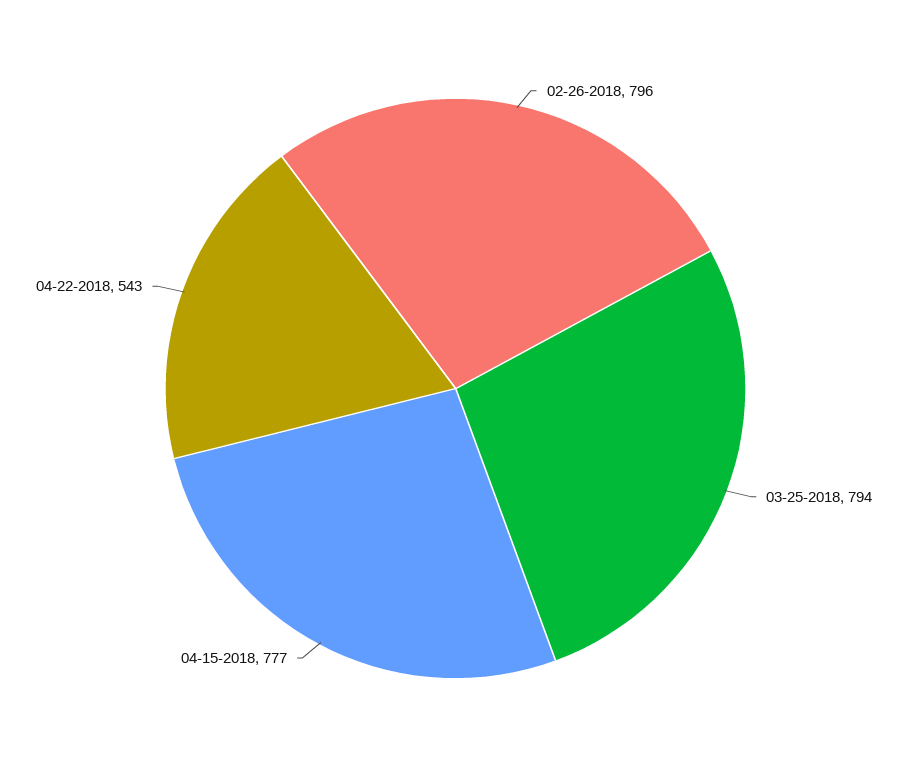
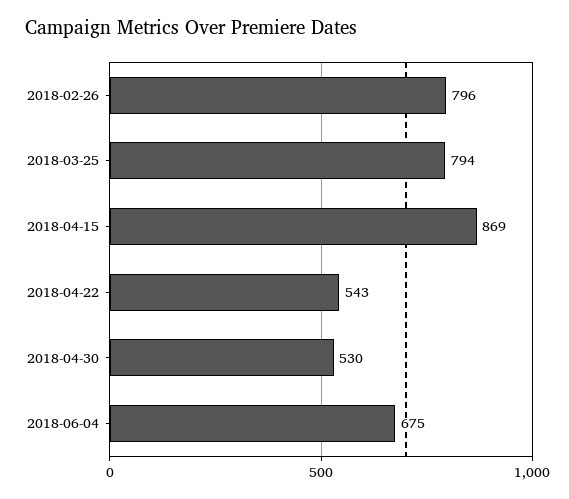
04-15-2018: 777 -> 869
2018-04-30: none -> 530
2018-06-04: none -> 675

